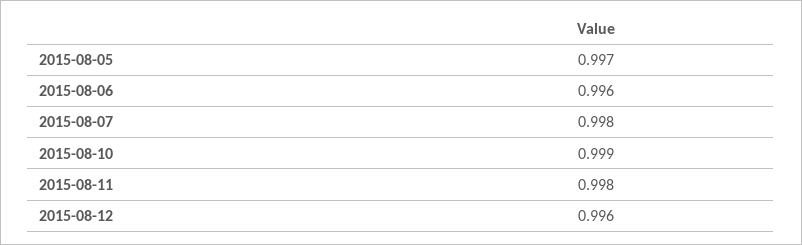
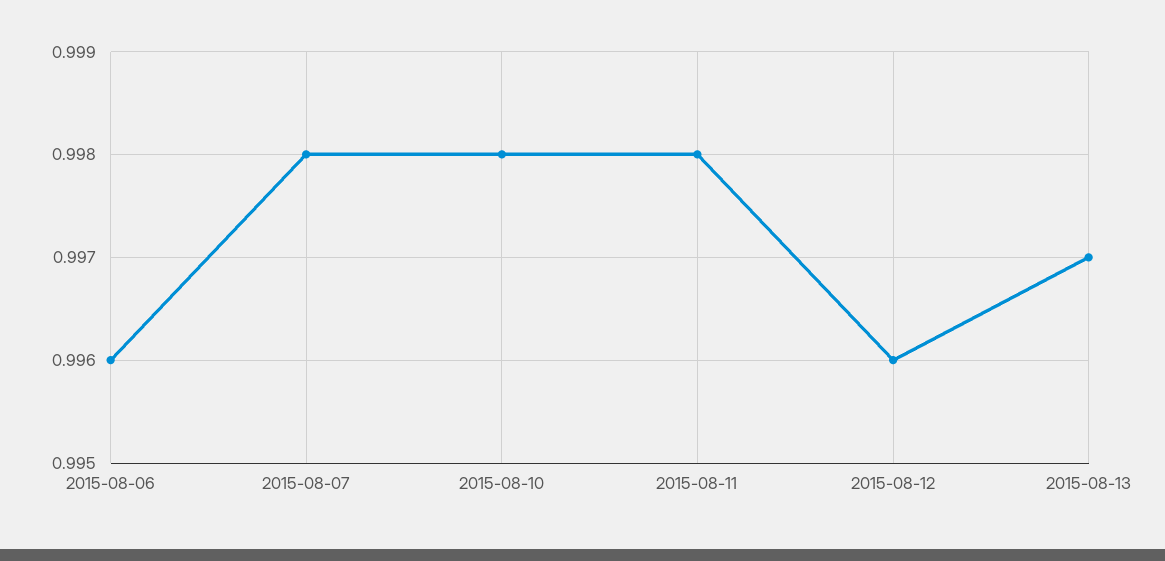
2015-08-05: 0.997 -> none
2015-08-10: 0.999 -> 0.998
2015-08-13: none -> 0.997

